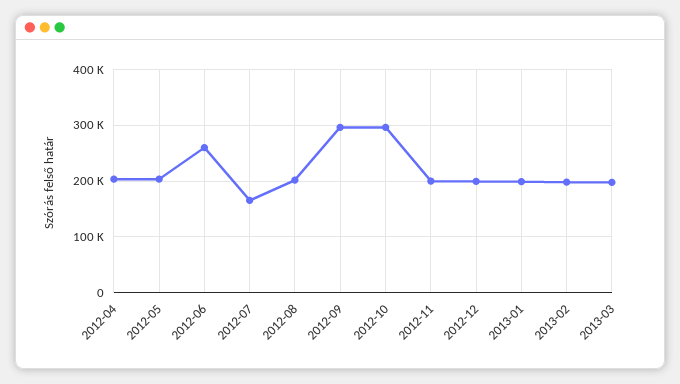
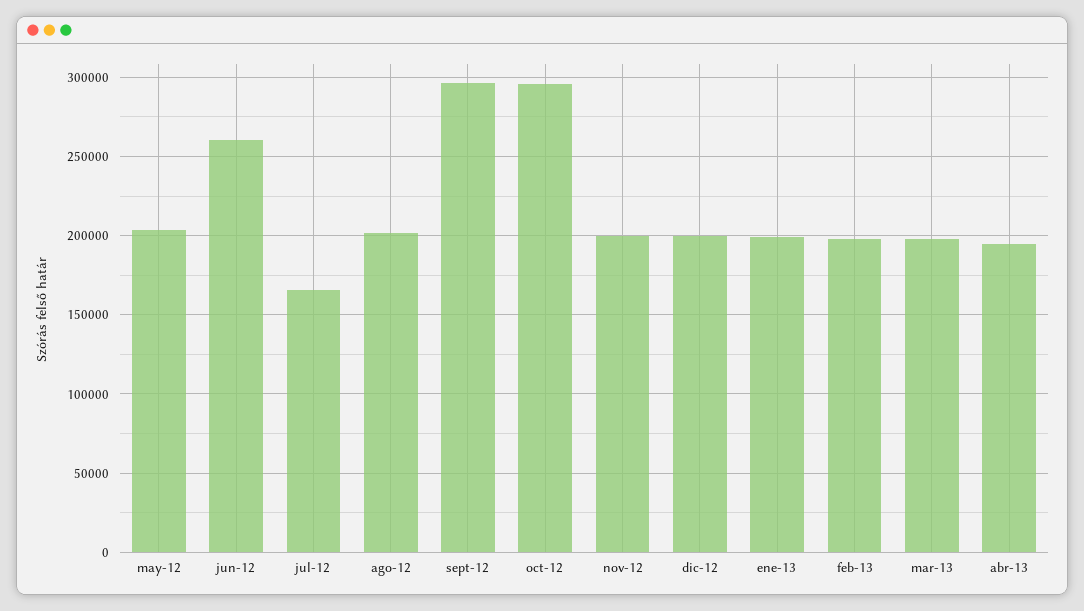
2012-04: 200000 -> none
abr-13: none -> 195000

